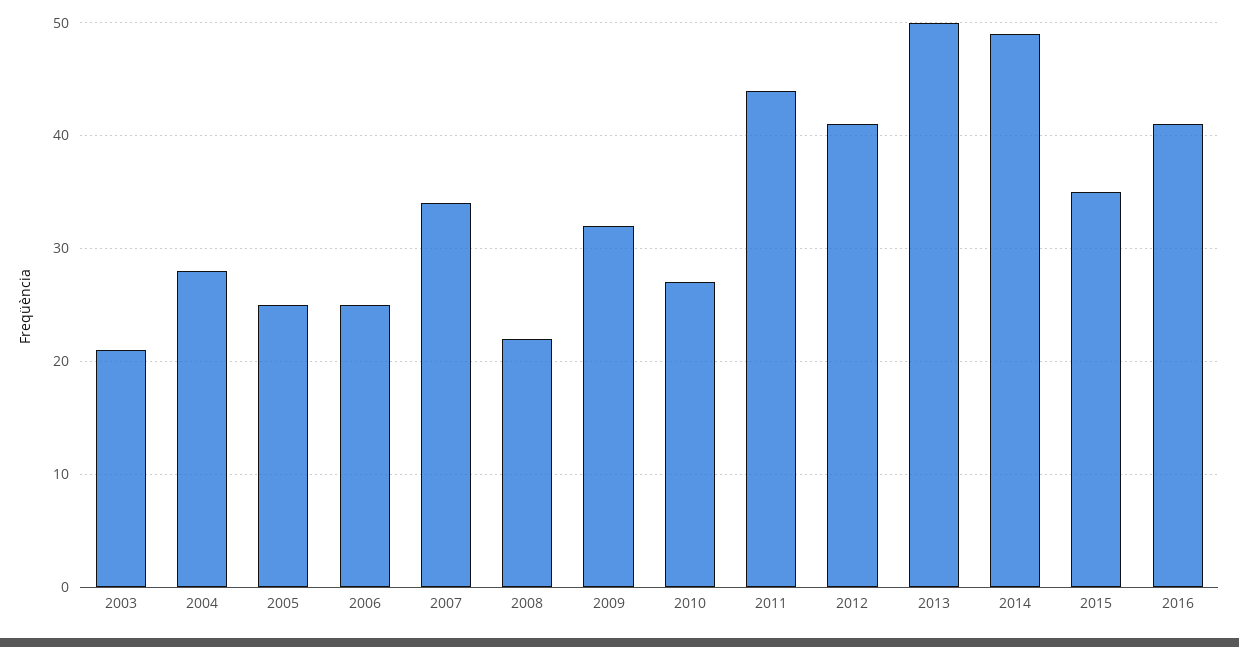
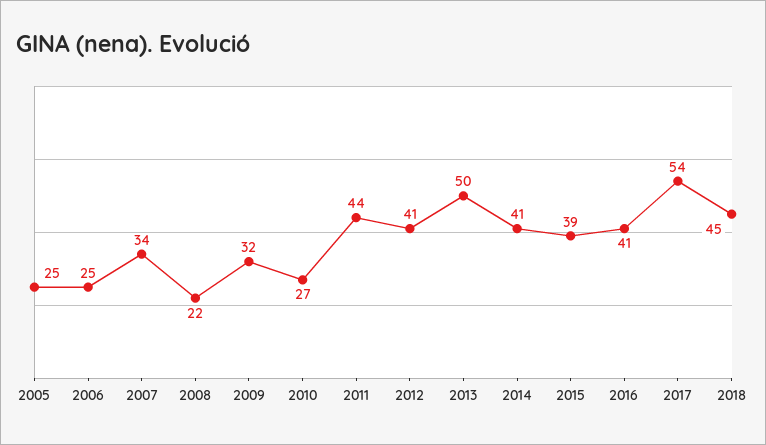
2003: 21 -> none
2004: 28 -> none
2014: 49 -> 41
2015: 35 -> 39
2017: none -> 54
2018: none -> 45

